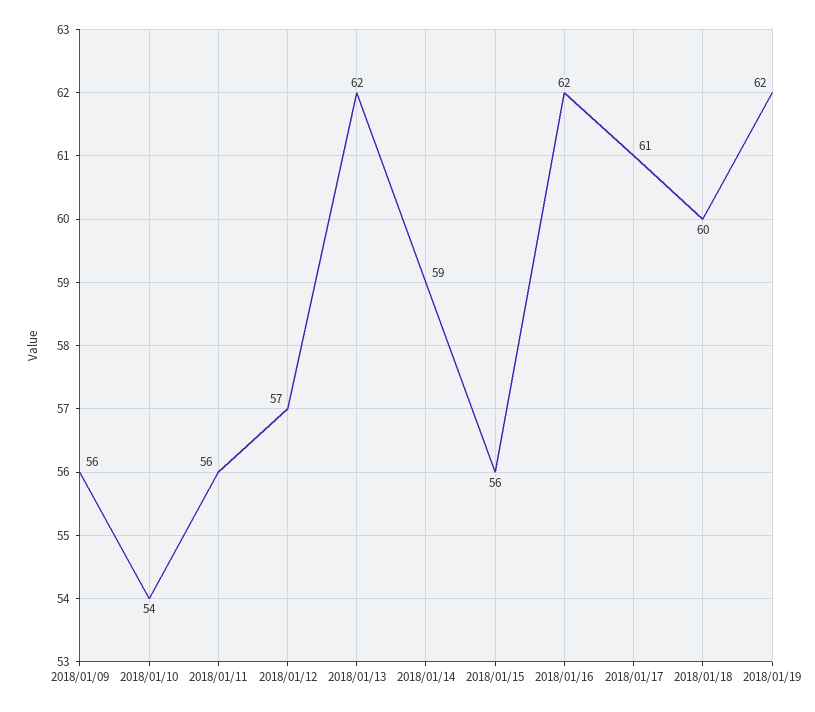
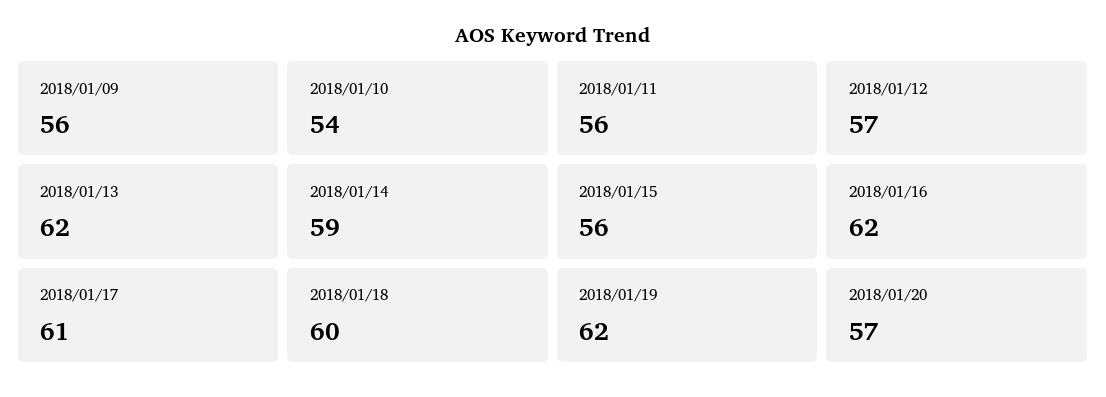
2018/01/20: none -> 57

